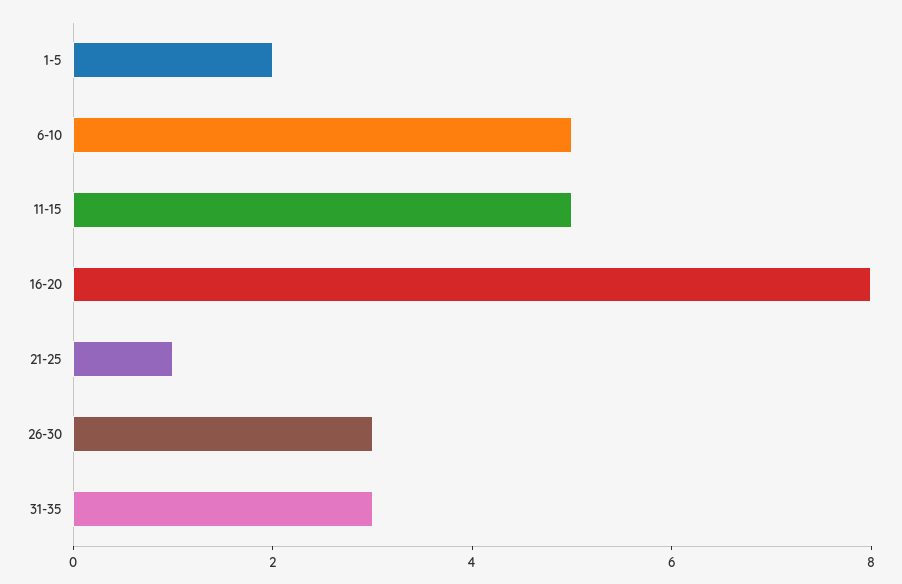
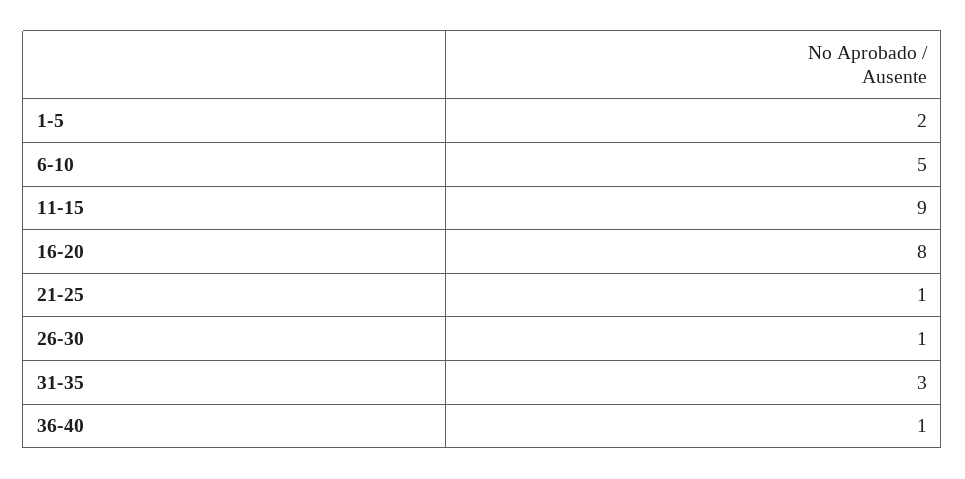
11-15: 5 -> 9
26-30: 3 -> 1
36-40: none -> 1

